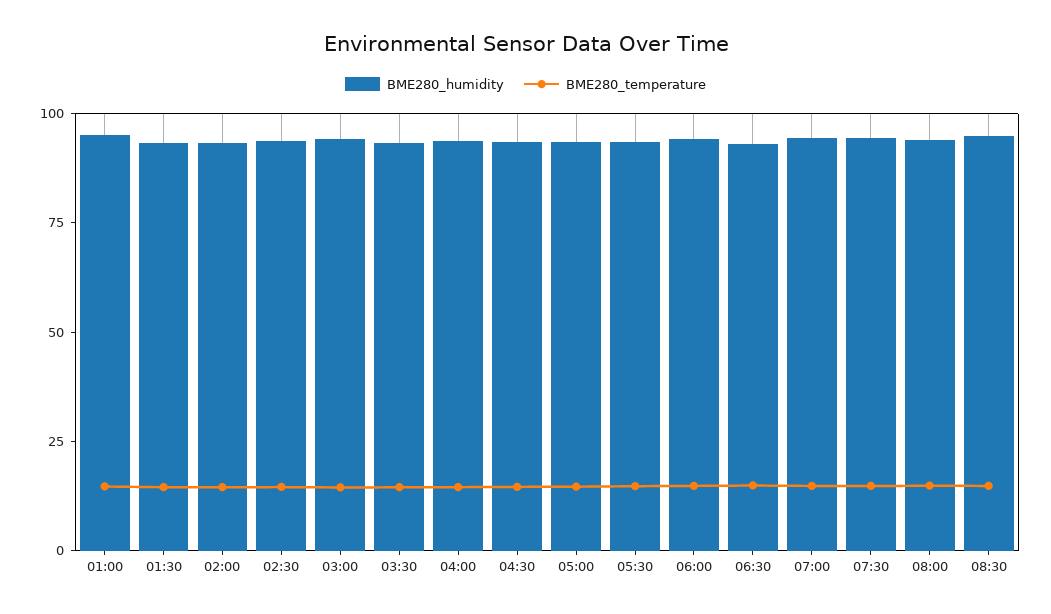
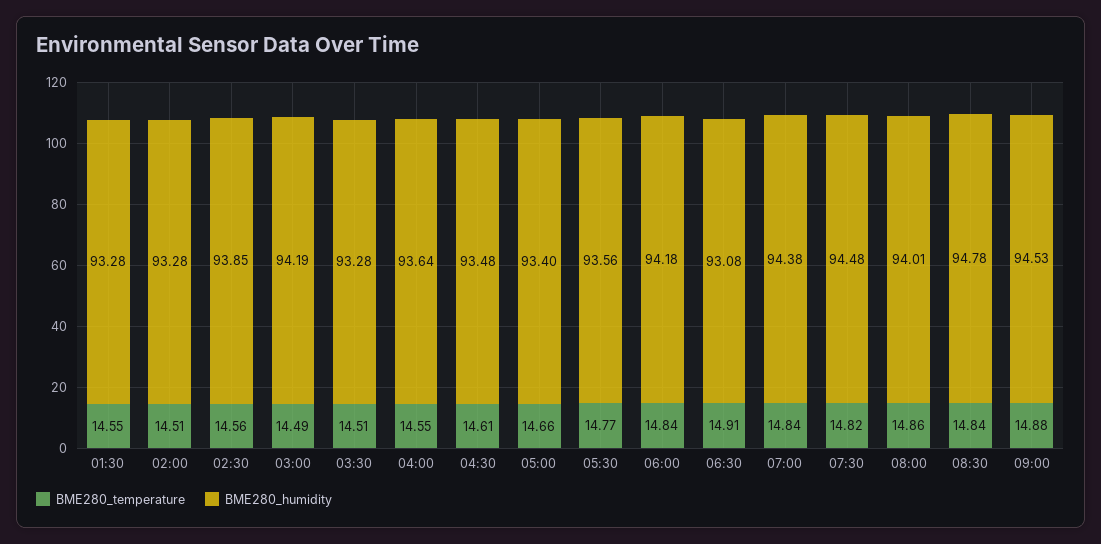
BME280_humidity, 01:00: 95 -> none
BME280_temperature, 01:00: 15 -> none
BME280_temperature, 09:00: none -> 14.88
BME280_humidity, 09:00: none -> 94.53

